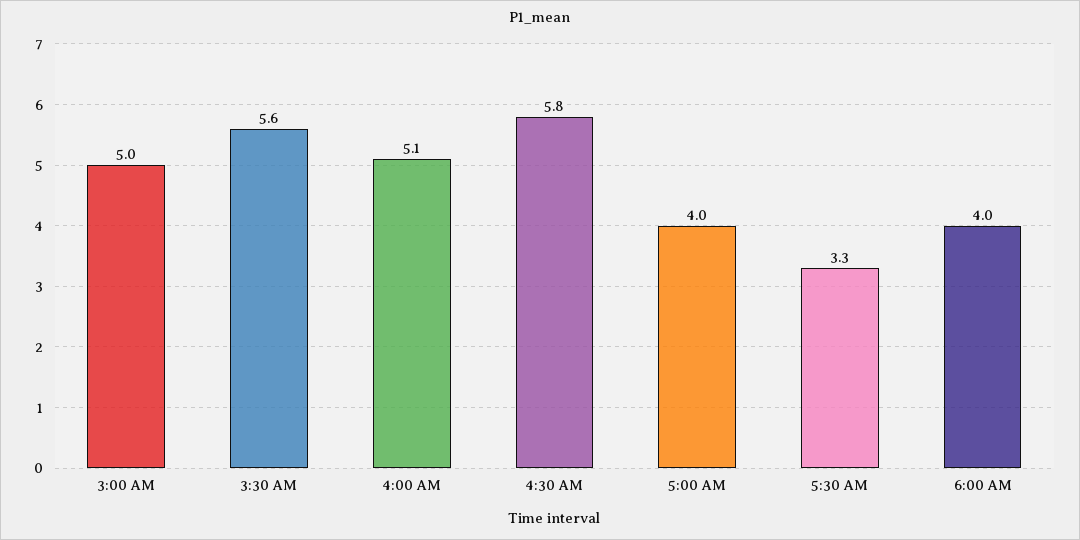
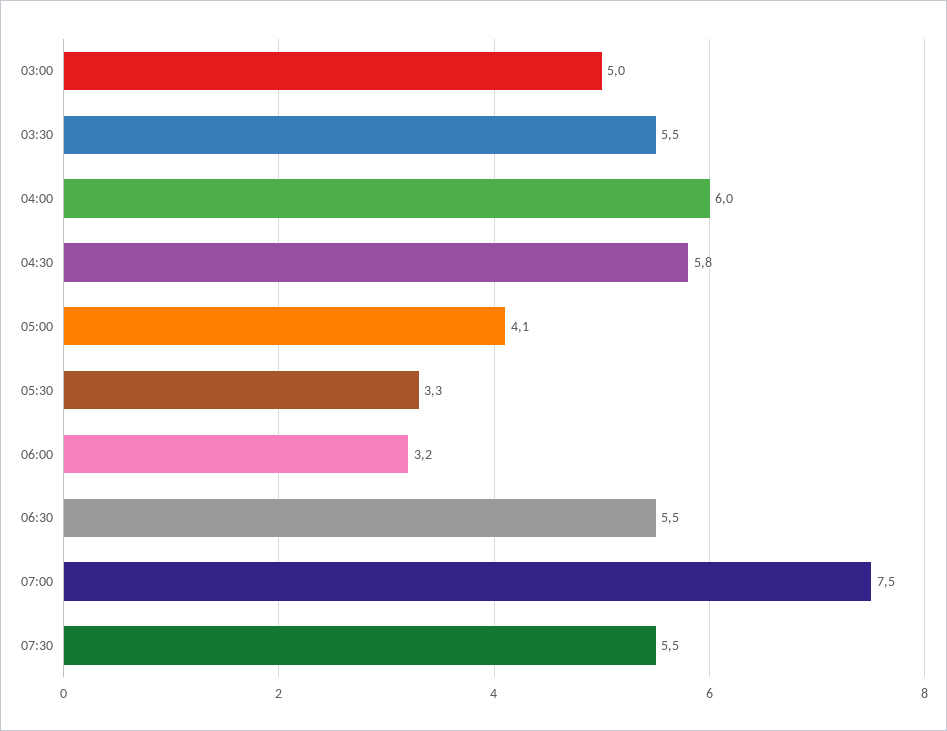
3:30 AM: 5.6 -> 5.5
4:00 AM: 5.1 -> 6
5:00 AM: 4 -> 4.1
6:00 AM: 4 -> 3.2
06:30: none -> 5.5
07:00: none -> 7.5
07:30: none -> 5.5

